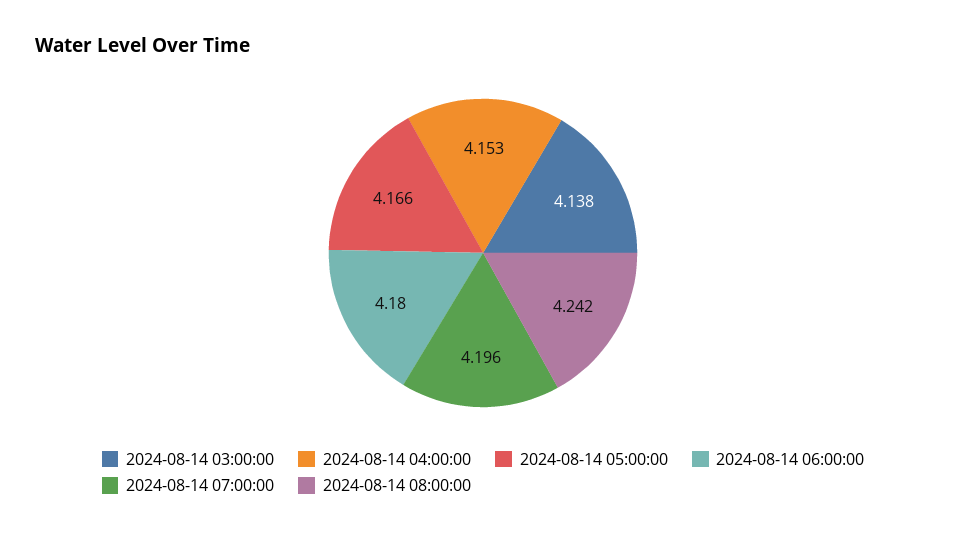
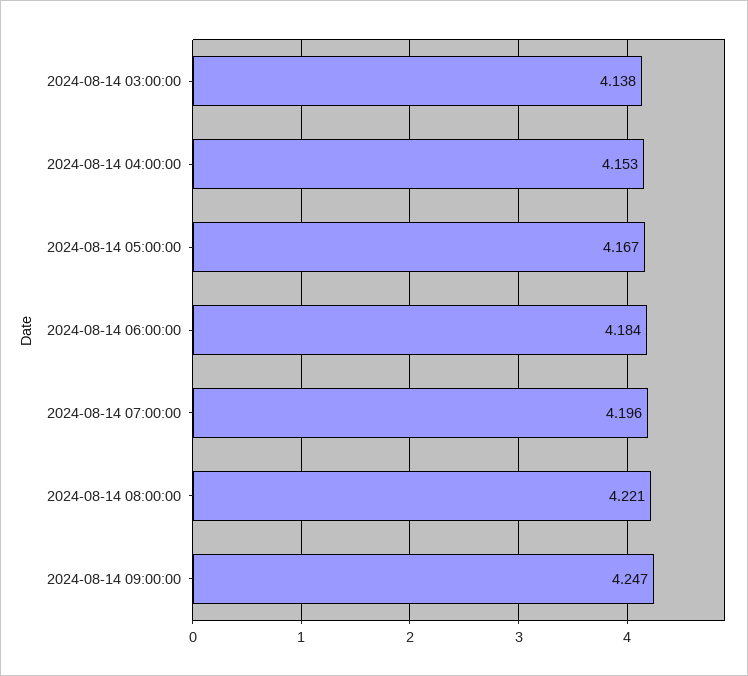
2024-08-14 05:00:00: 4.166 -> 4.167
2024-08-14 06:00:00: 4.18 -> 4.184
2024-08-14 08:00:00: 4.242 -> 4.221
2024-08-14 09:00:00: none -> 4.247

